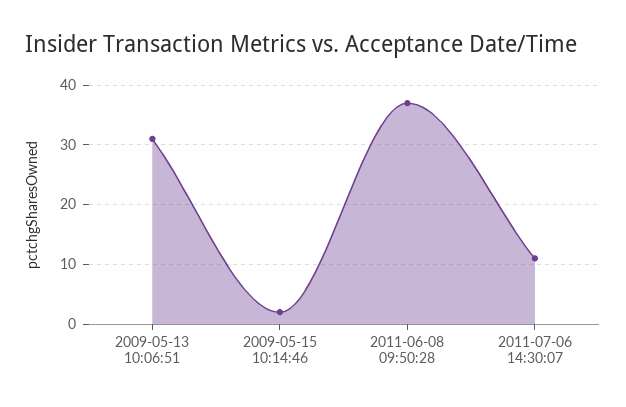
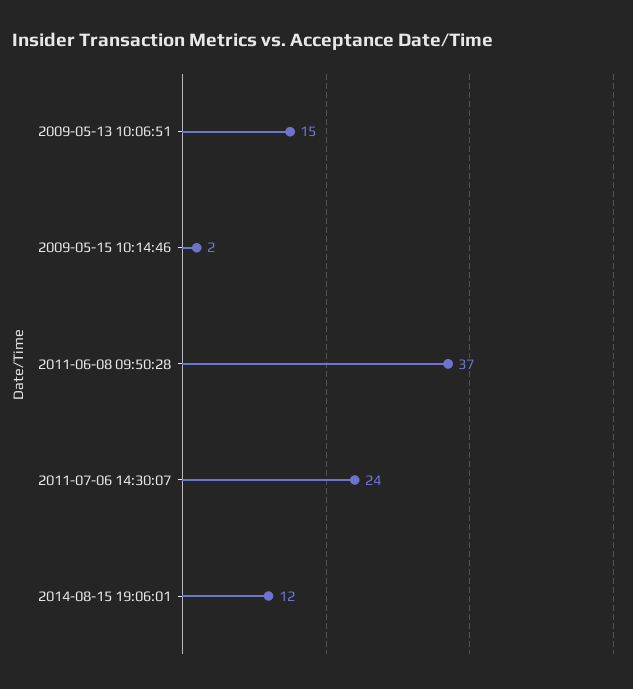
2009-05-13 10:06:51: 30 -> 15
2011-07-06 14:30:07: 10 -> 24
2014-08-15 19:06:01: none -> 12

